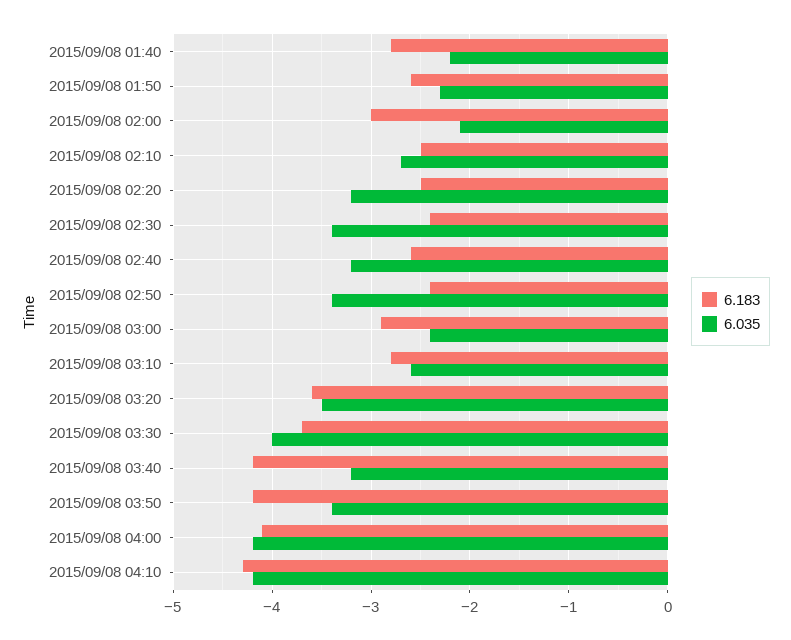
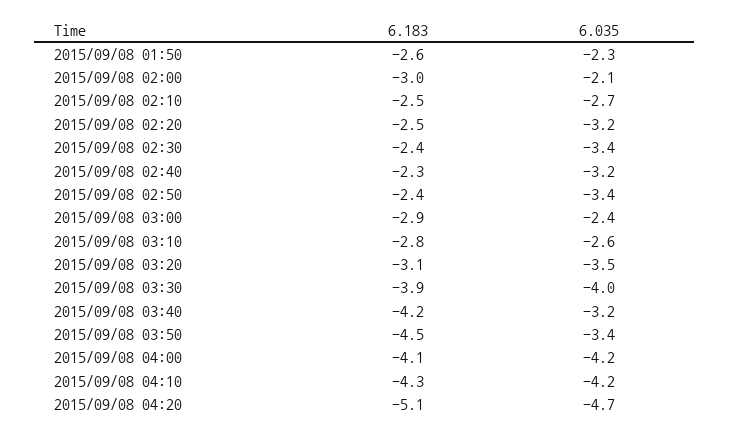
6.183, 2015/09/08 01:40: -2.8 -> none
6.035, 2015/09/08 01:40: -2.2 -> none
6.183, 2015/09/08 02:40: -2.6 -> -2.3
6.183, 2015/09/08 03:20: -3.6 -> -3.1
6.183, 2015/09/08 03:30: -3.7 -> -3.9
6.183, 2015/09/08 03:50: -4.2 -> -4.5
6.183, 2015/09/08 04:20: none -> -5.1
6.035, 2015/09/08 04:20: none -> -4.7

